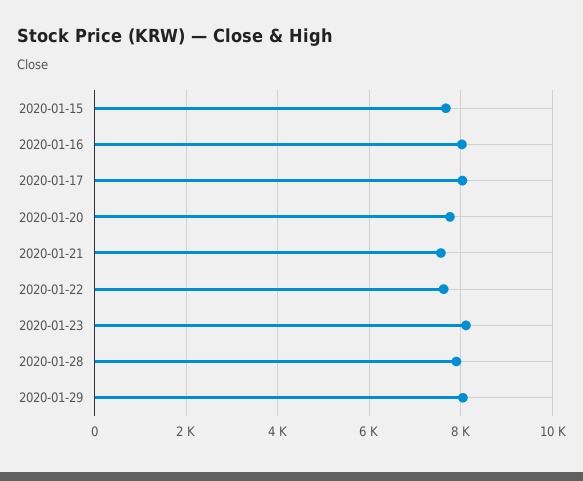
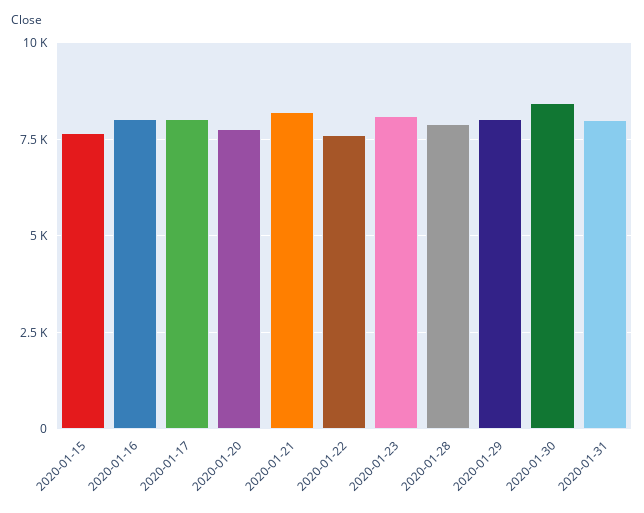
2020-01-21: 7600 -> 8250
2020-01-30: none -> 8500
2020-01-31: none -> 8000

